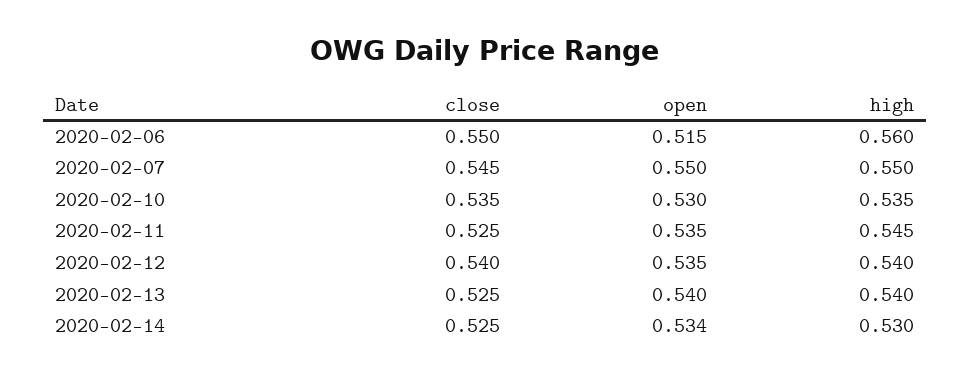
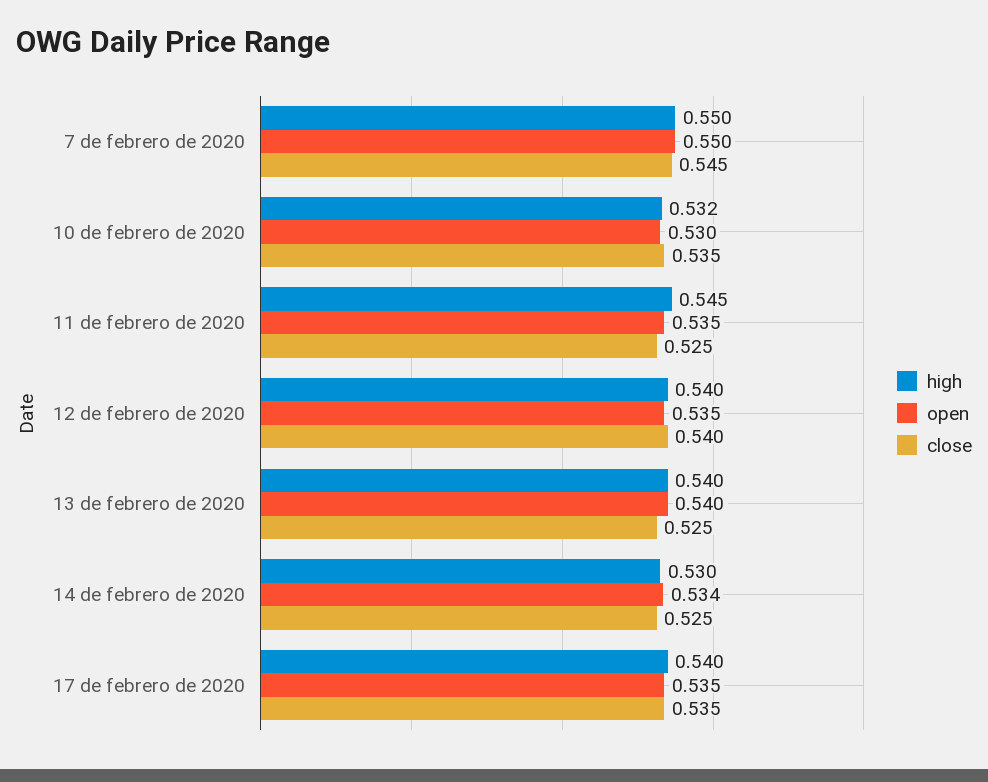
close, 2020-02-06: 0.55 -> none
open, 2020-02-06: 0.515 -> none
high, 2020-02-06: 0.56 -> none
high, 2020-02-10: 0.535 -> 0.532
high, 17 de febrero de 2020: none -> 0.54
open, 17 de febrero de 2020: none -> 0.535
close, 17 de febrero de 2020: none -> 0.535

